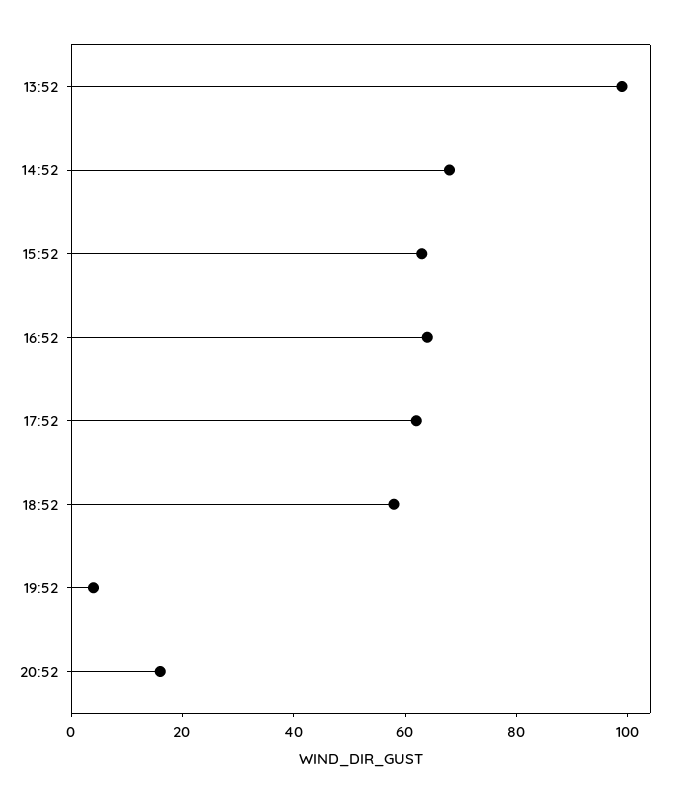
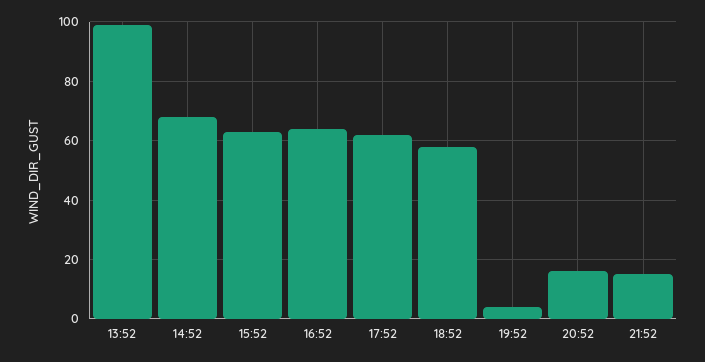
21:52: none -> 15

